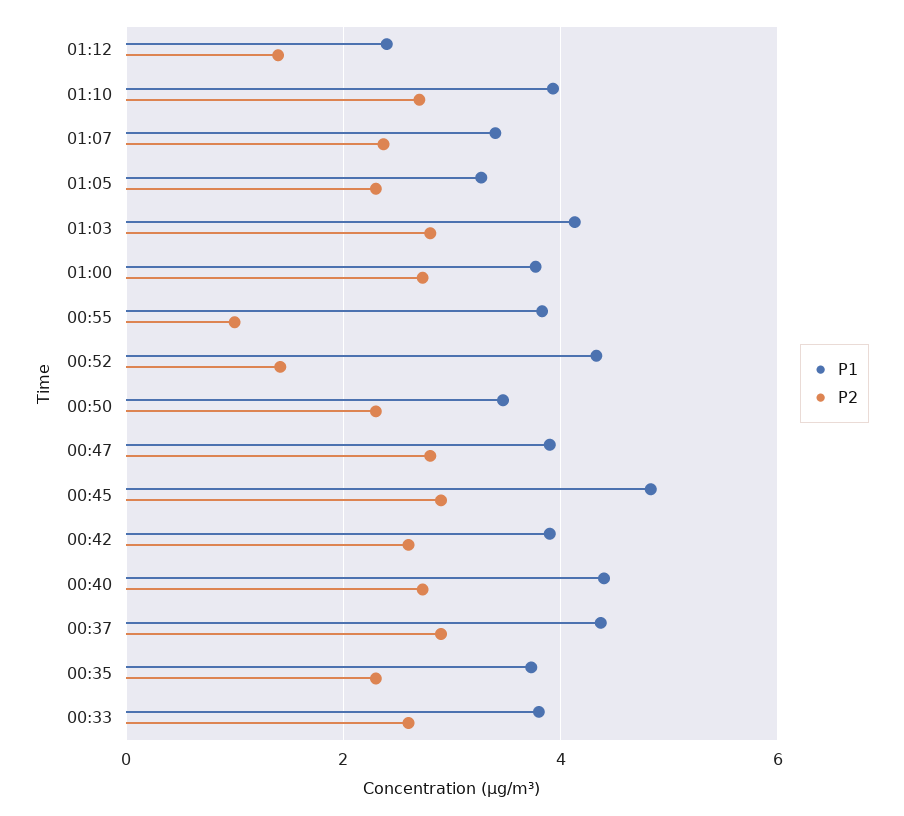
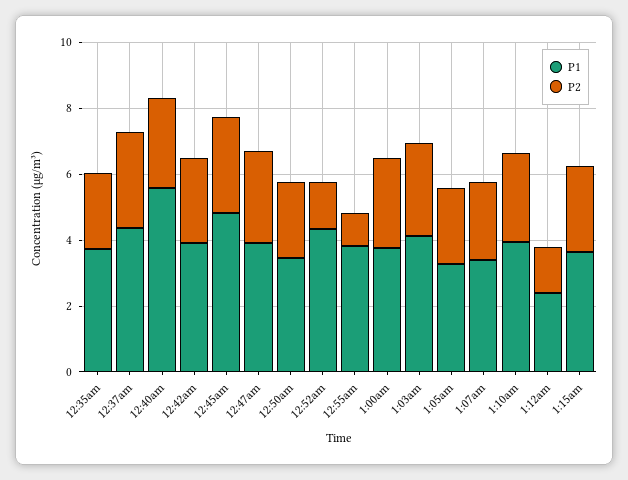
P1, 00:40: 4.4 -> 5.5
P1, 00:33: 3.8 -> none
P2, 00:33: 2.6 -> none
P1, 1:15am: none -> 3.5
P2, 1:15am: none -> 2.5

